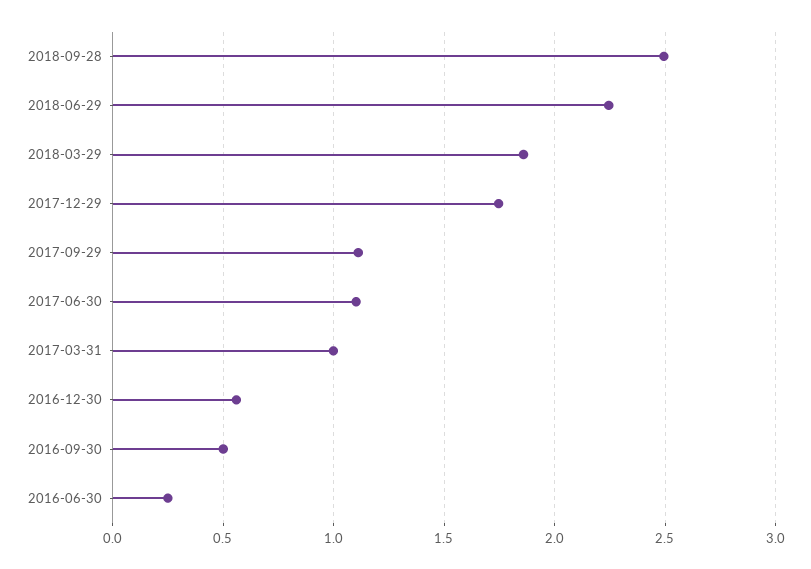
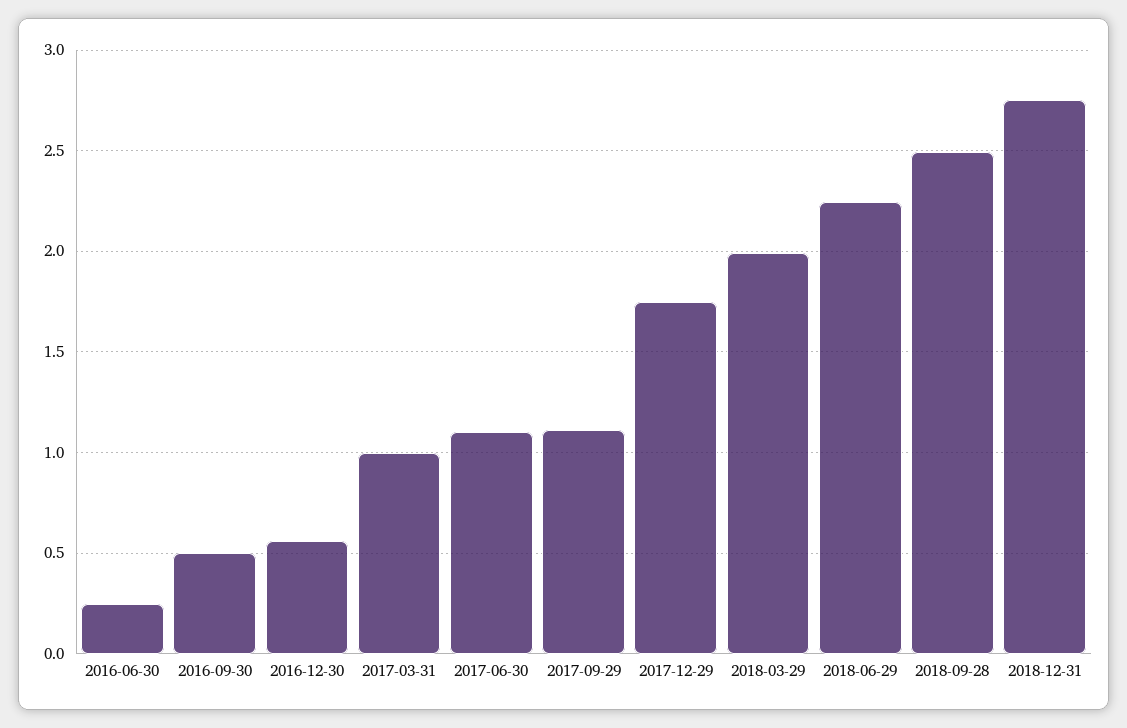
2018-03-29: 1.85 -> 2
2018-12-31: none -> 2.75

